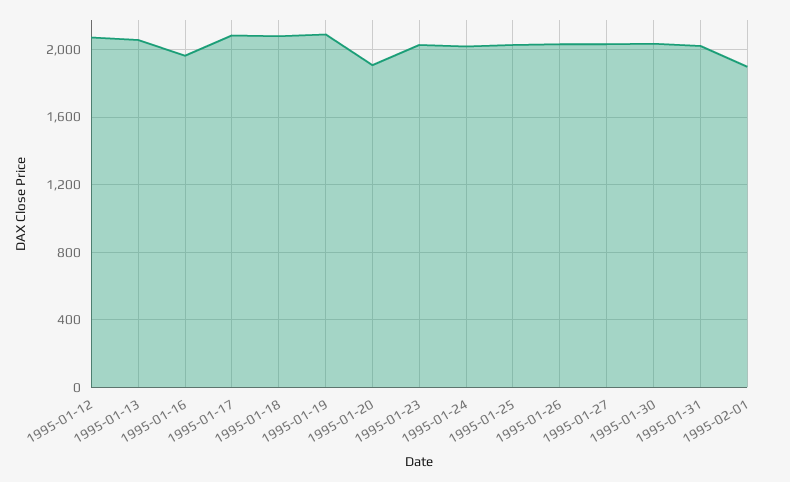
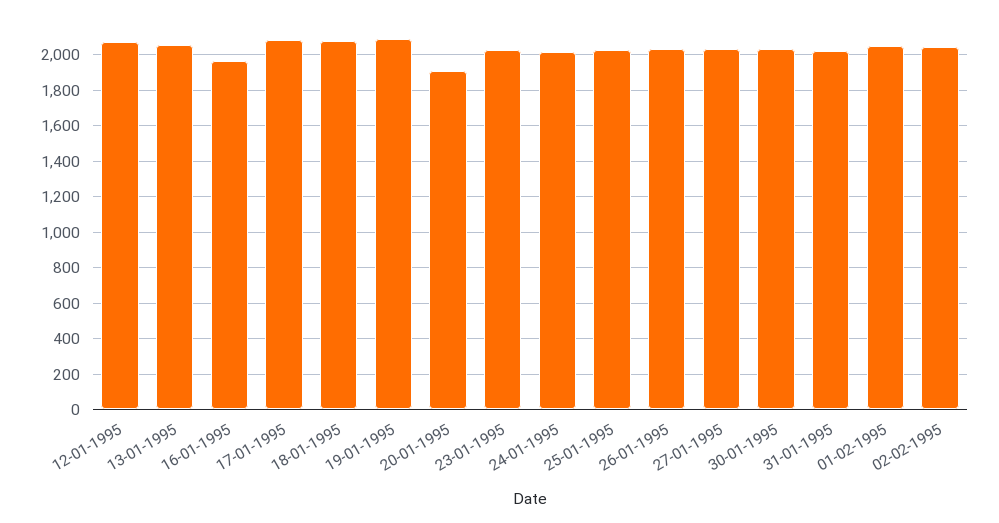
1995-02-01: 1900 -> 2050
02-02-1995: none -> 2050

